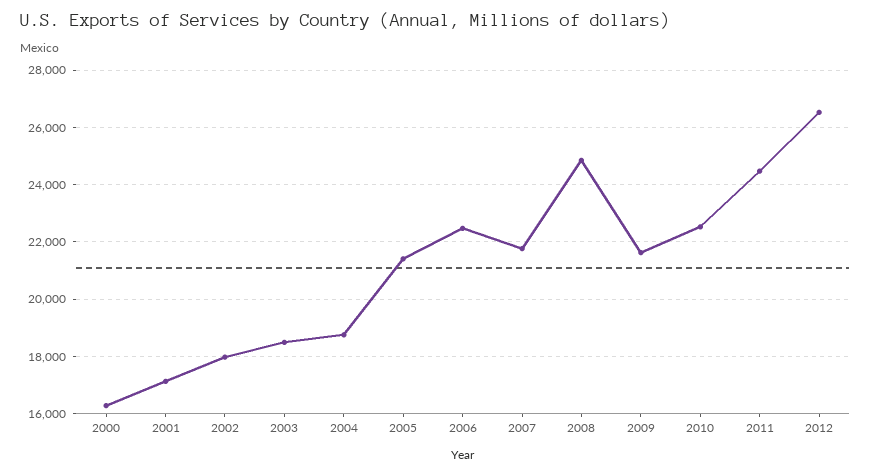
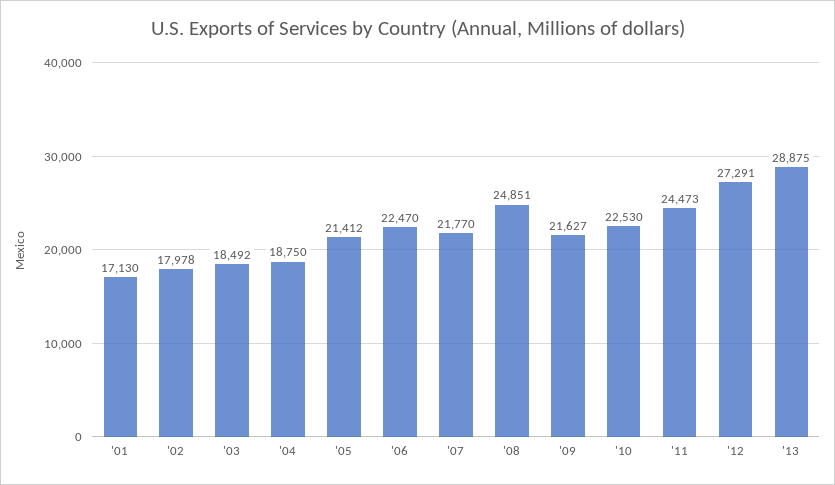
2000: 16250 -> none
2012: 26500 -> 27291
'13: none -> 28875

